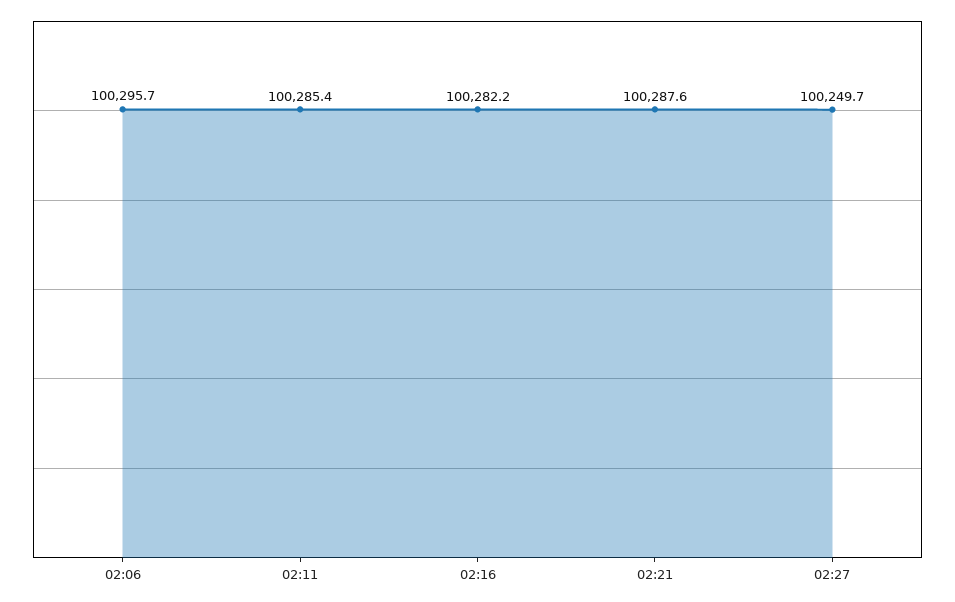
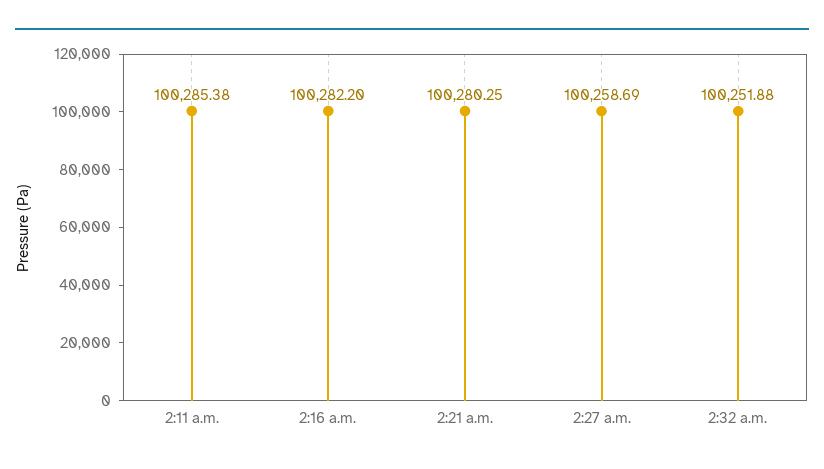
02:06: 100295.7 -> none
02:21: 100287.6 -> 100280.25
02:27: 100249.7 -> 100258.69
2:32 a.m.: none -> 100251.88

